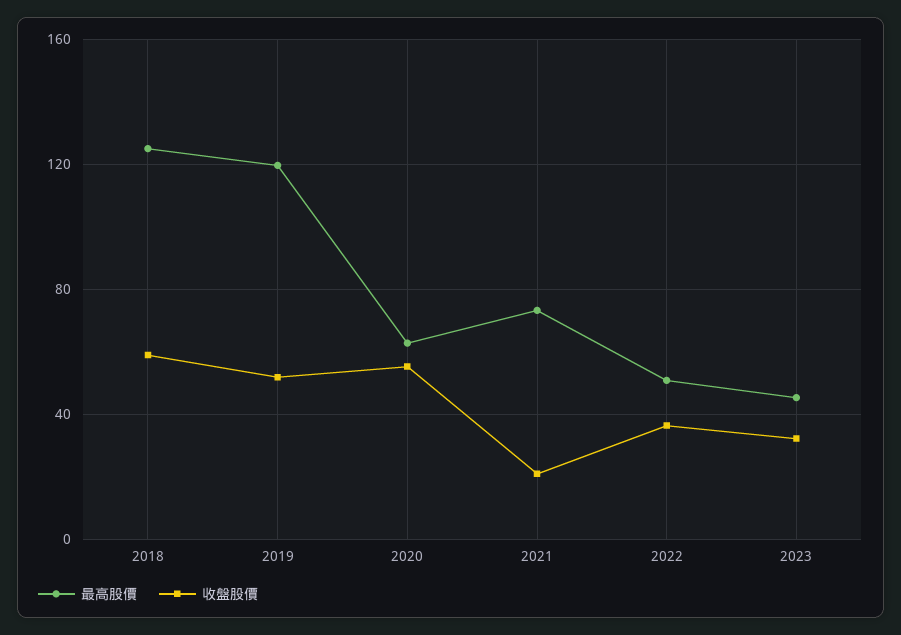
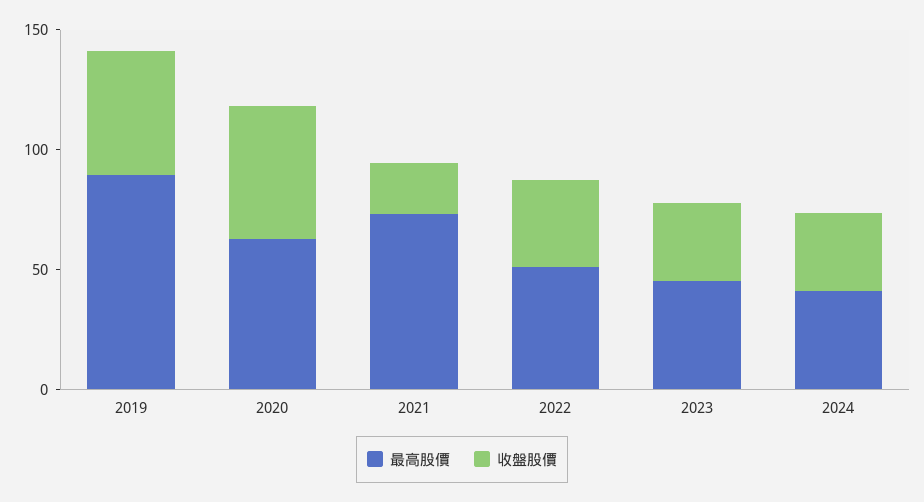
最高股價, 2018: 125 -> none
收盤股價, 2018: 60 -> none
最高股價, 2019: 120 -> 90
最高股價, 2024: none -> 40
收盤股價, 2024: none -> 30

